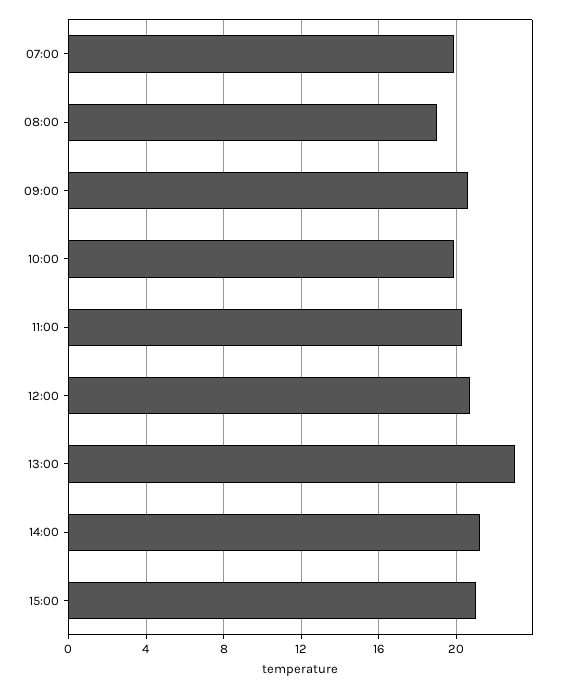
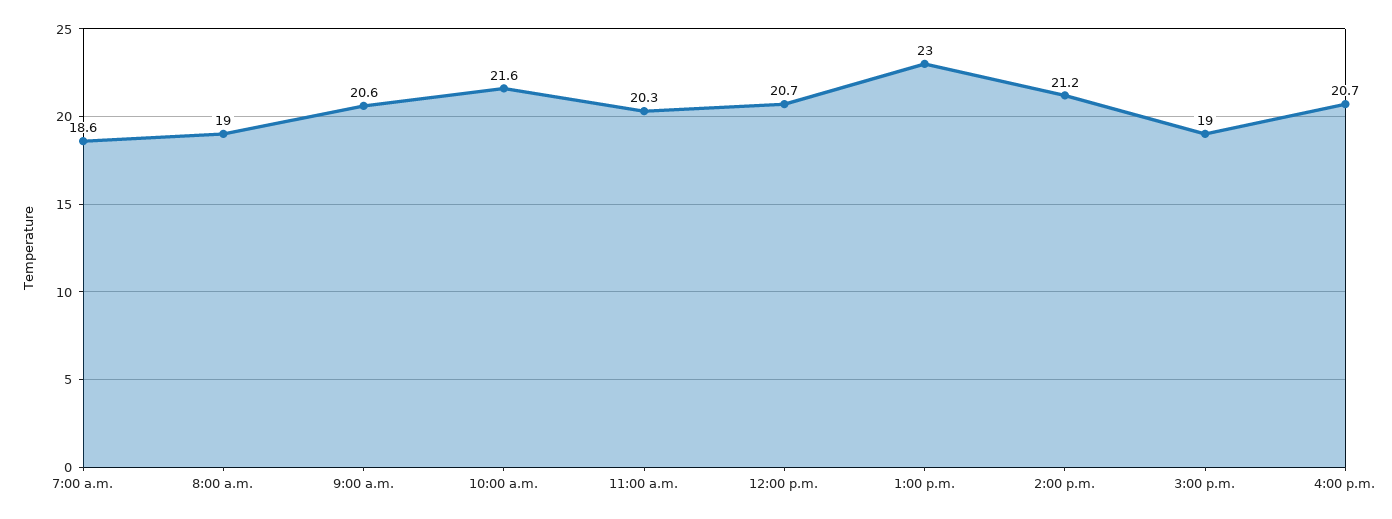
07:00: 20 -> 18.6
10:00: 20 -> 21.6
15:00: 21 -> 19
4:00 p.m.: none -> 20.7

